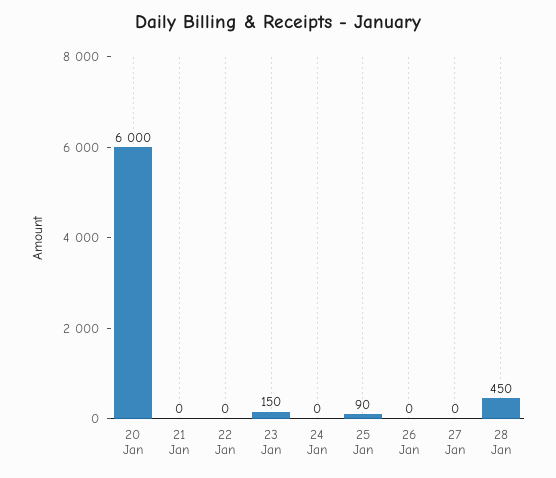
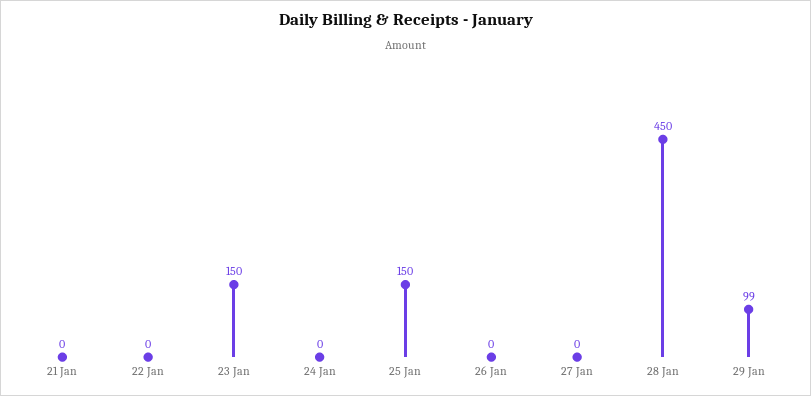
20 Jan: 6000 -> none
25 Jan: 90 -> 150
29 Jan: none -> 99

